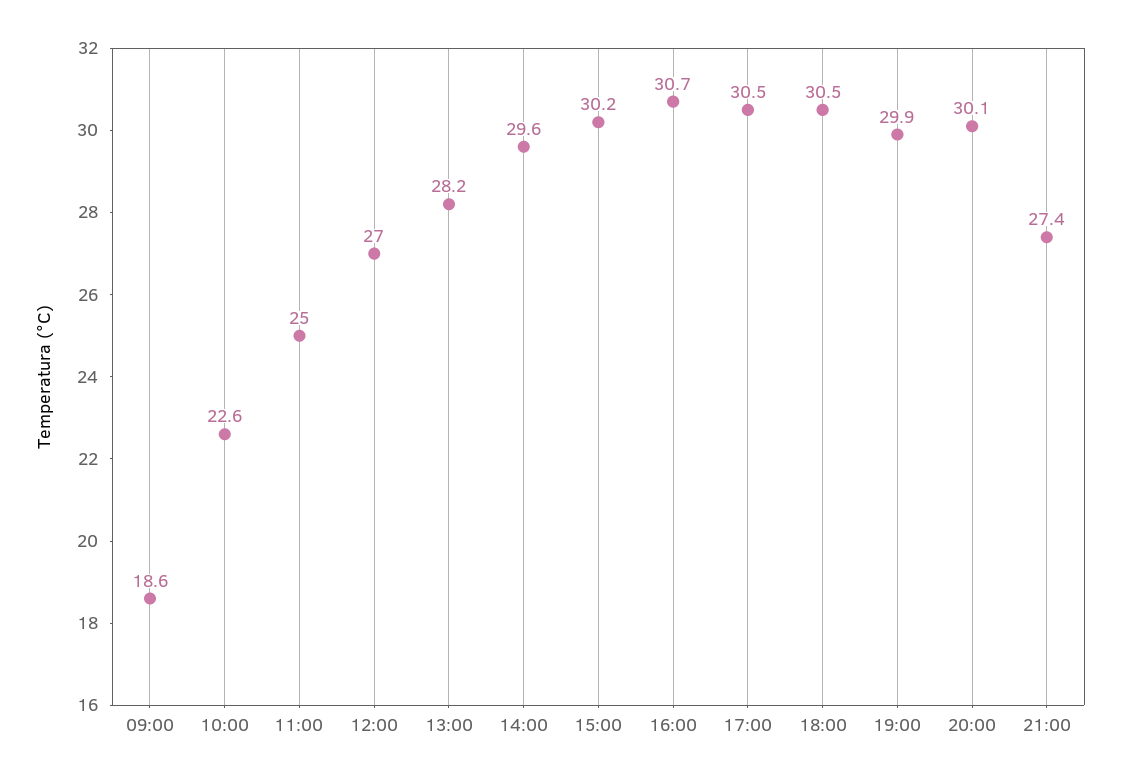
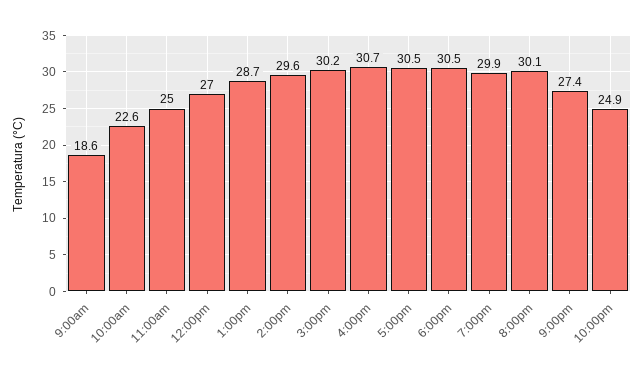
13:00: 28.2 -> 28.7
10:00pm: none -> 24.9

